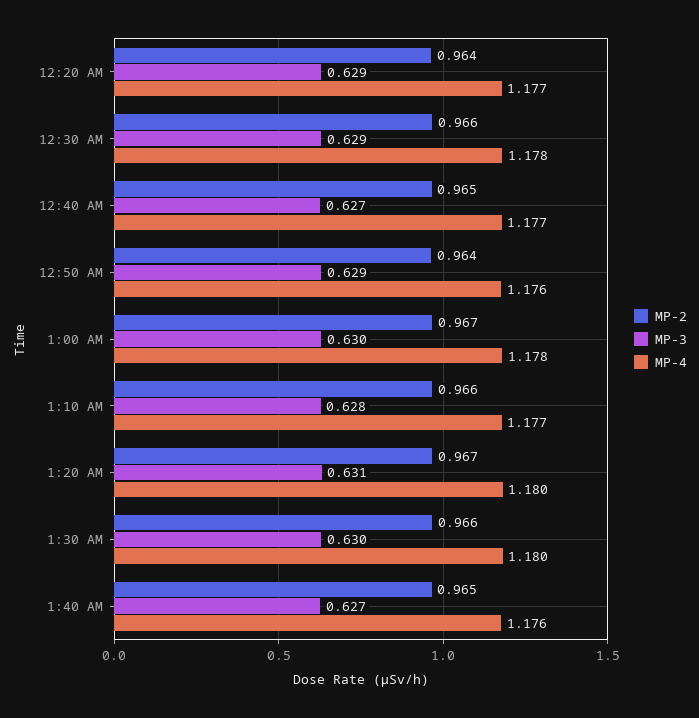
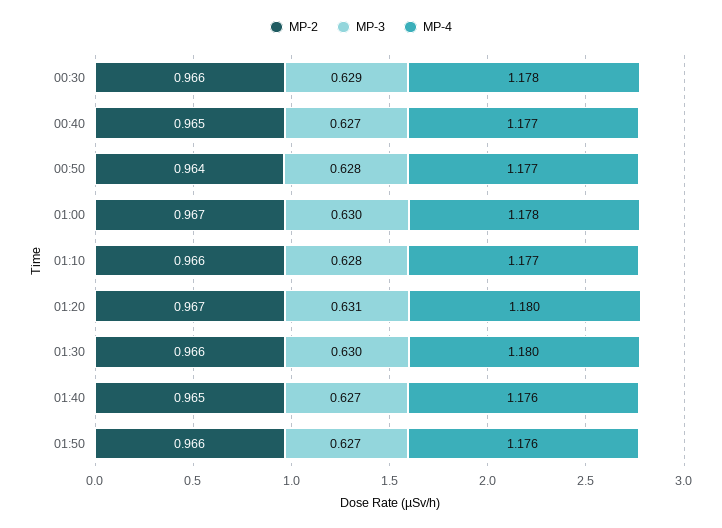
MP-2, 12:20 AM: 0.964 -> none
MP-3, 12:20 AM: 0.629 -> none
MP-4, 12:20 AM: 1.177 -> none
MP-3, 12:50 AM: 0.629 -> 0.628
MP-4, 12:50 AM: 1.176 -> 1.177
MP-2, 01:50: none -> 0.966
MP-3, 01:50: none -> 0.627
MP-4, 01:50: none -> 1.176

